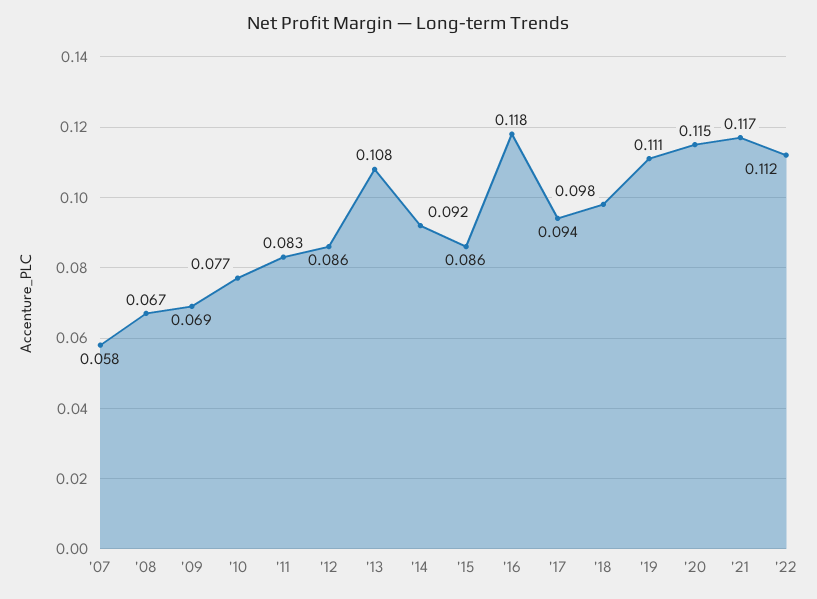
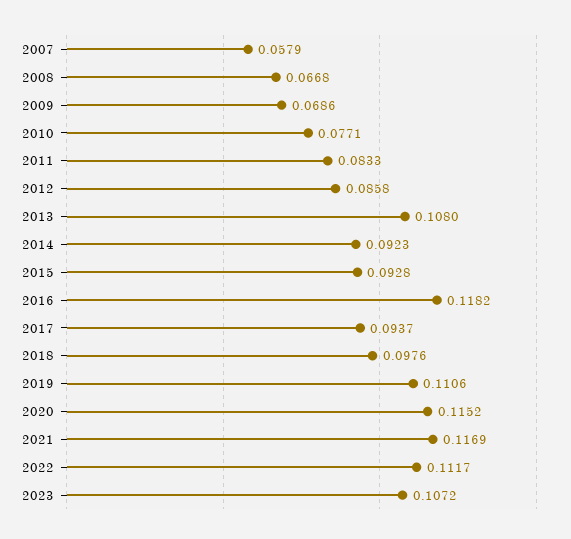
'15: 0.086 -> 0.0928
2023: none -> 0.1072

